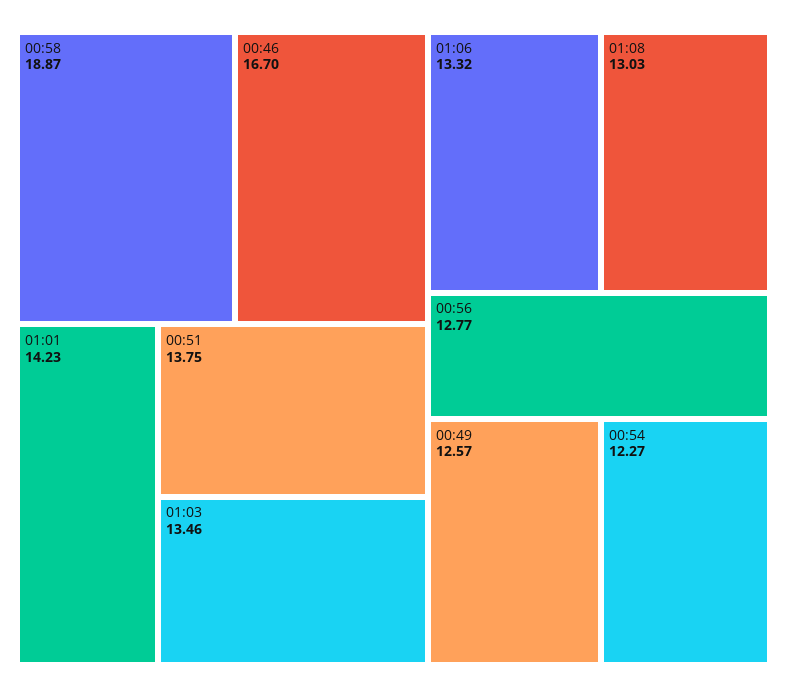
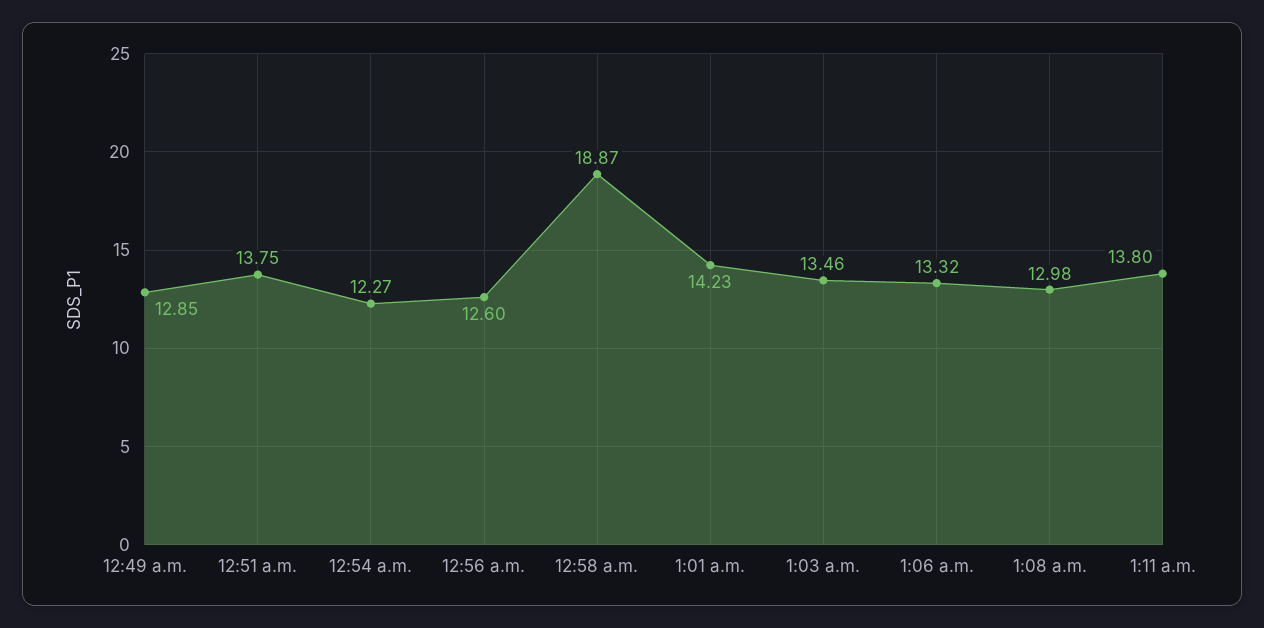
00:46: 16.7 -> none
01:08: 13.03 -> 12.98
00:56: 12.77 -> 12.6
00:49: 12.57 -> 12.85
1:11 a.m.: none -> 13.8

